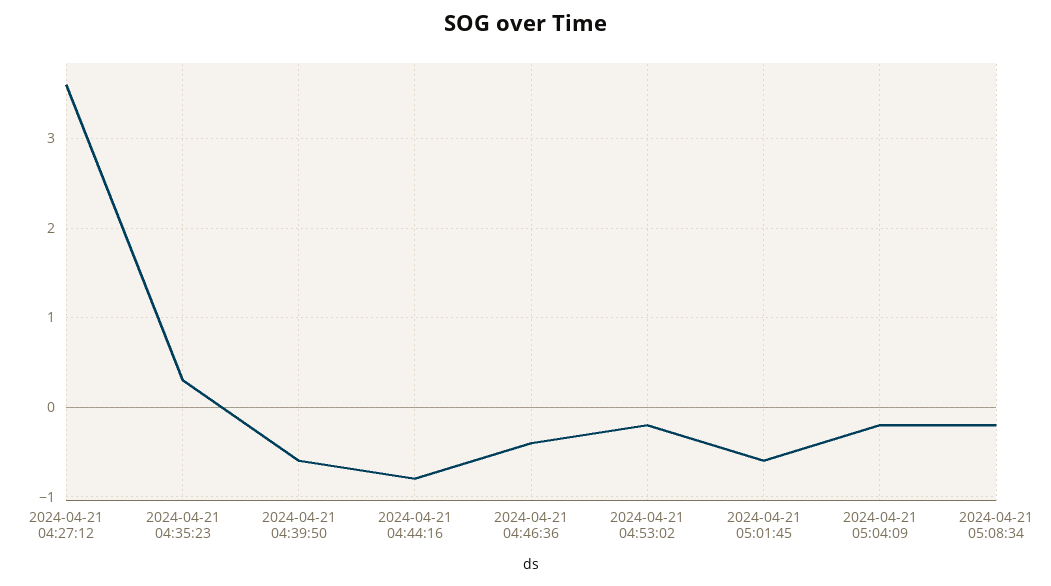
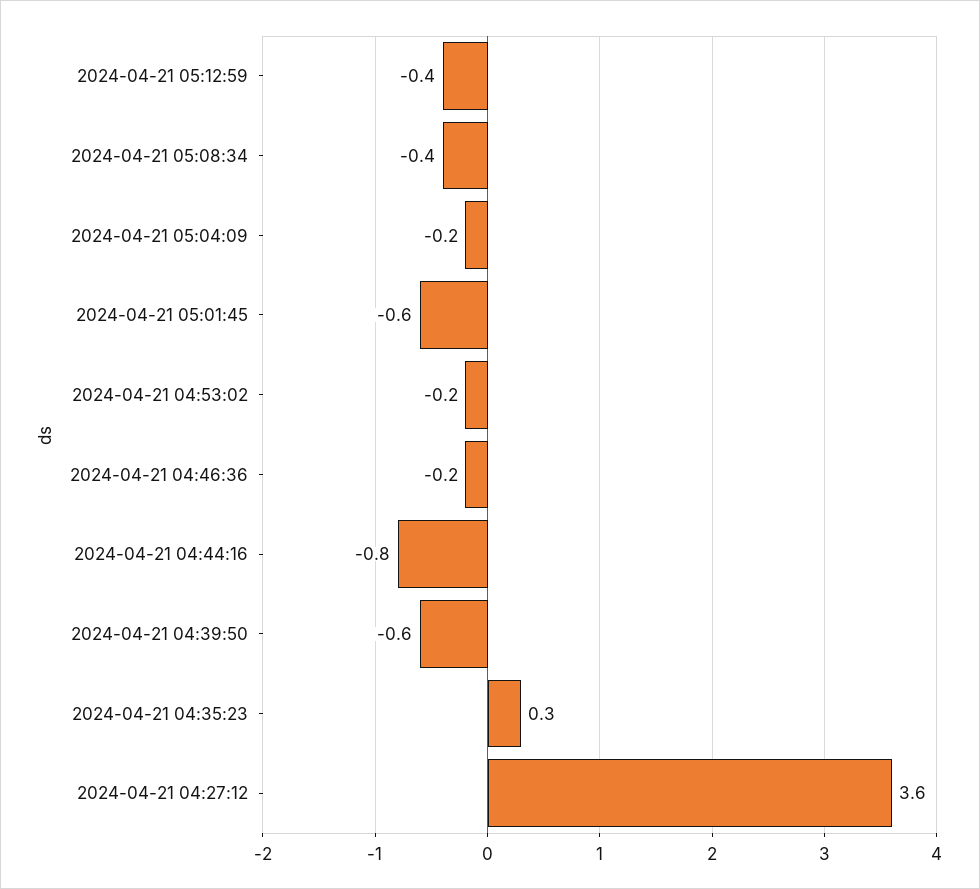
2024-04-21 04:46:36: -0.4 -> -0.2
2024-04-21 05:08:34: -0.2 -> -0.4
2024-04-21 05:12:59: none -> -0.4

